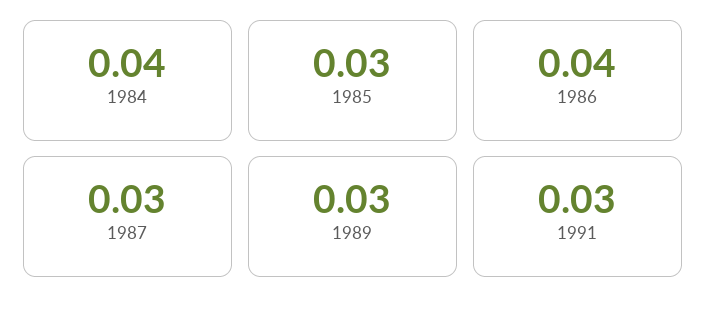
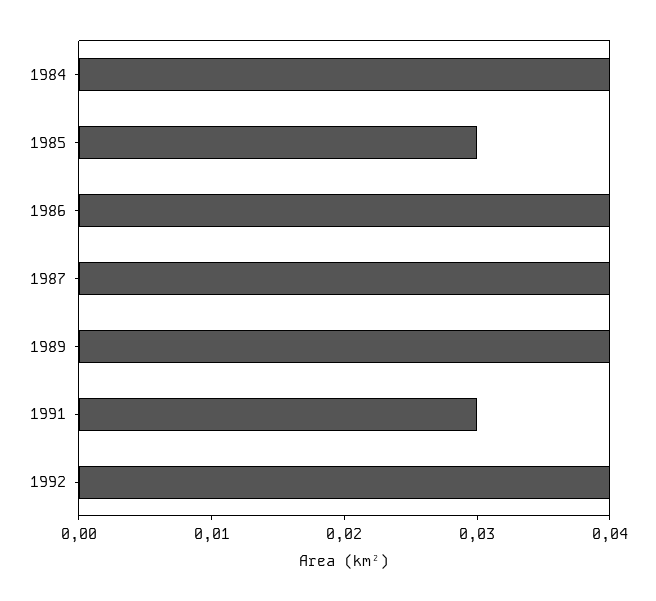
1987: 0.03 -> 0.04
1989: 0.03 -> 0.04
1992: none -> 0.04

